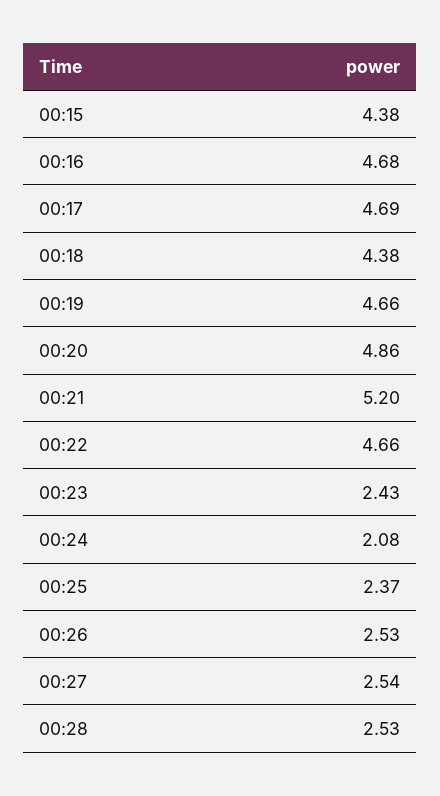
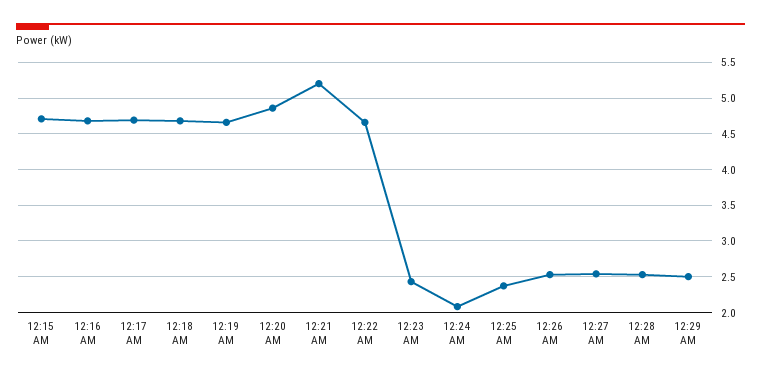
00:15: 4.38 -> 4.7
00:18: 4.38 -> 4.7
12:29 AM: none -> 2.5

